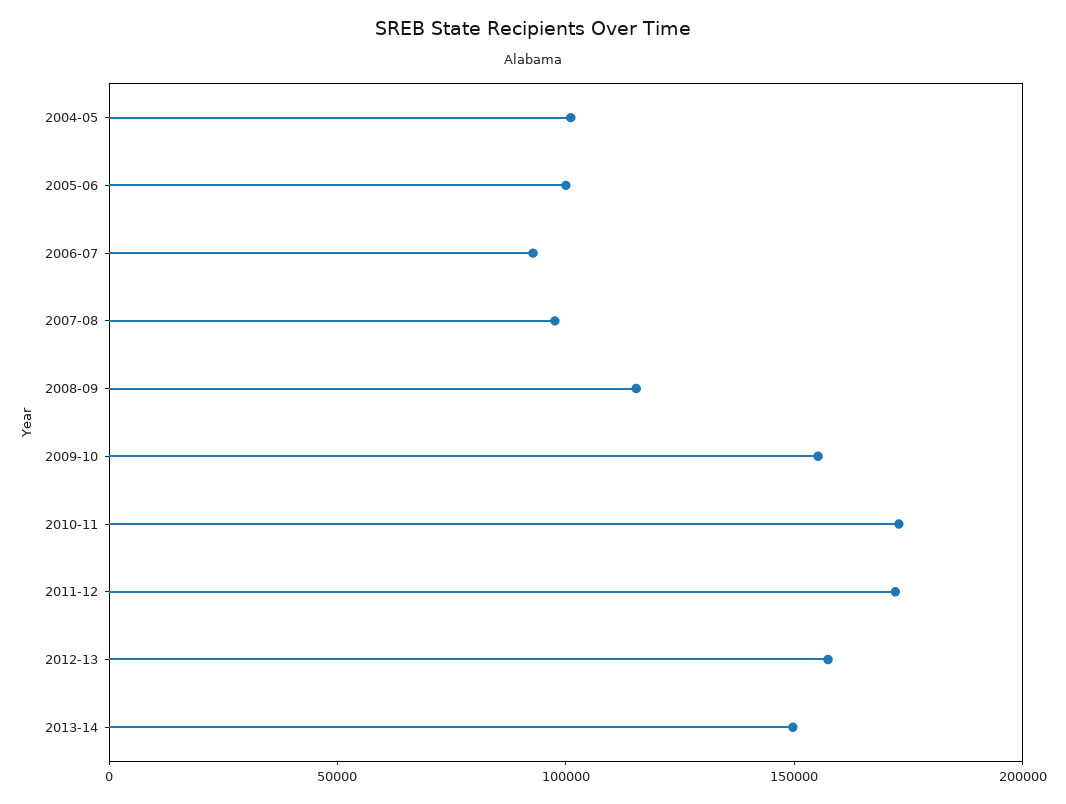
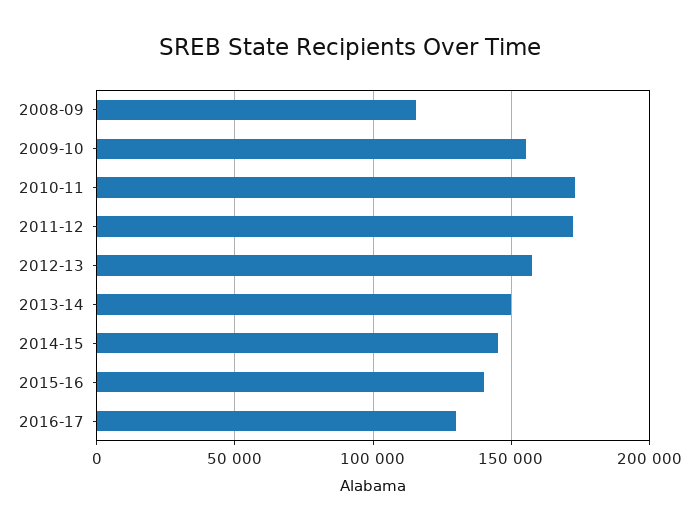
2004-05: 100000 -> none
2005-06: 100000 -> none
2006-07: 90000 -> none
2007-08: 100000 -> none
2014-15: none -> 145000
2015-16: none -> 140000
2016-17: none -> 130000

